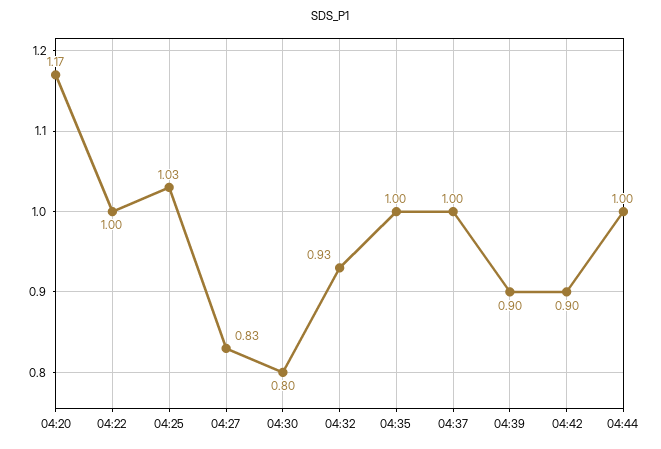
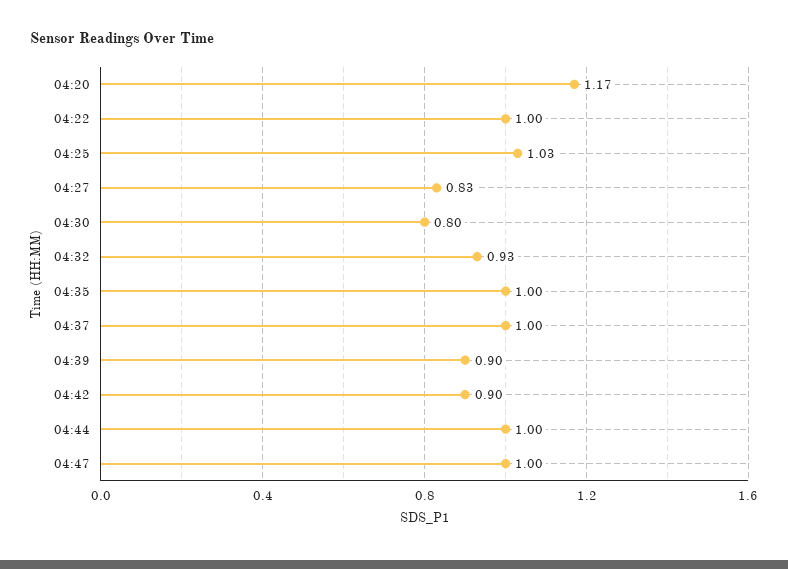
04:47: none -> 1

